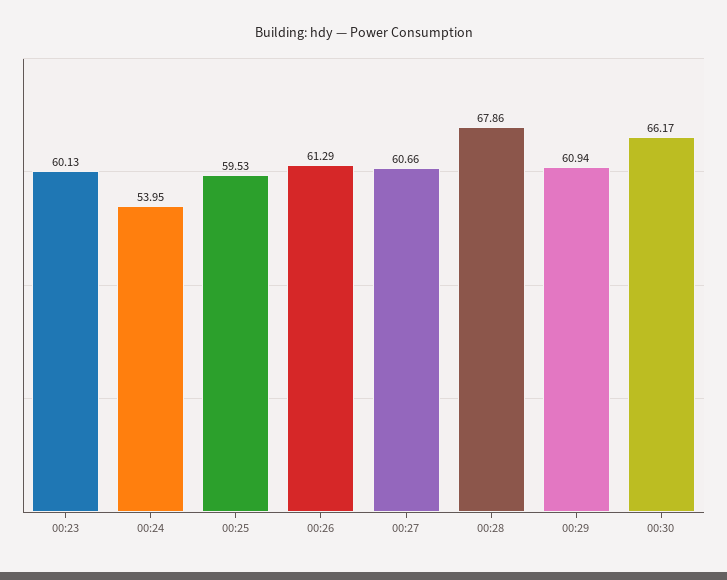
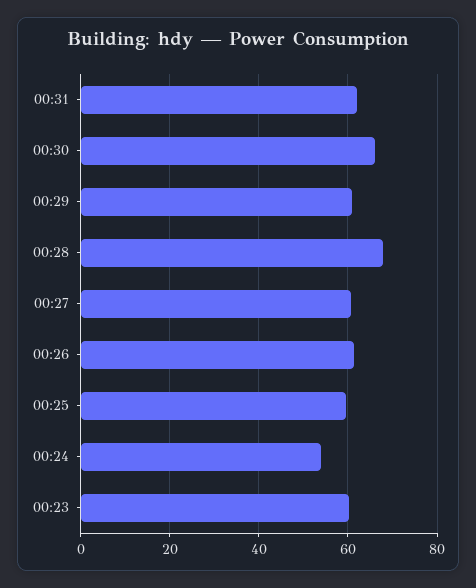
00:31: none -> 62

